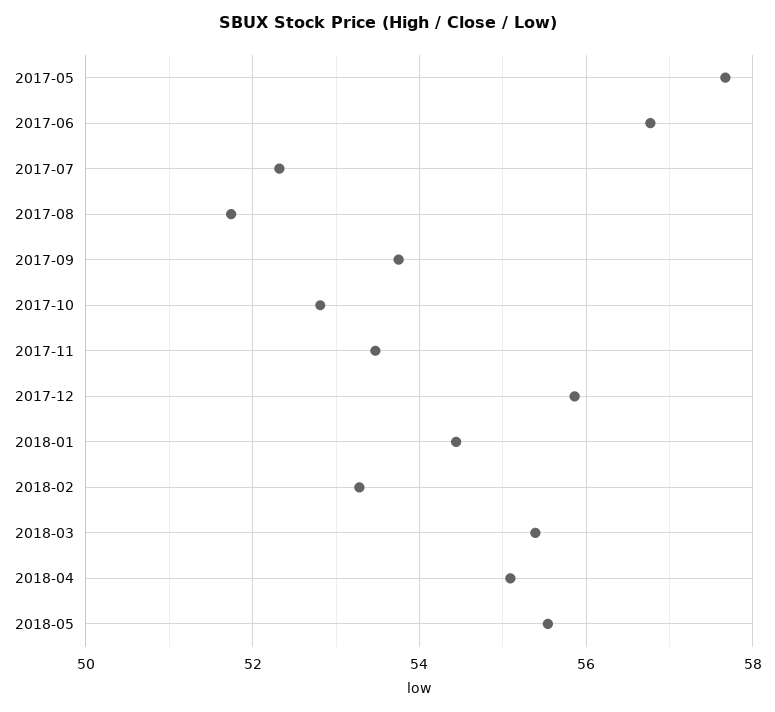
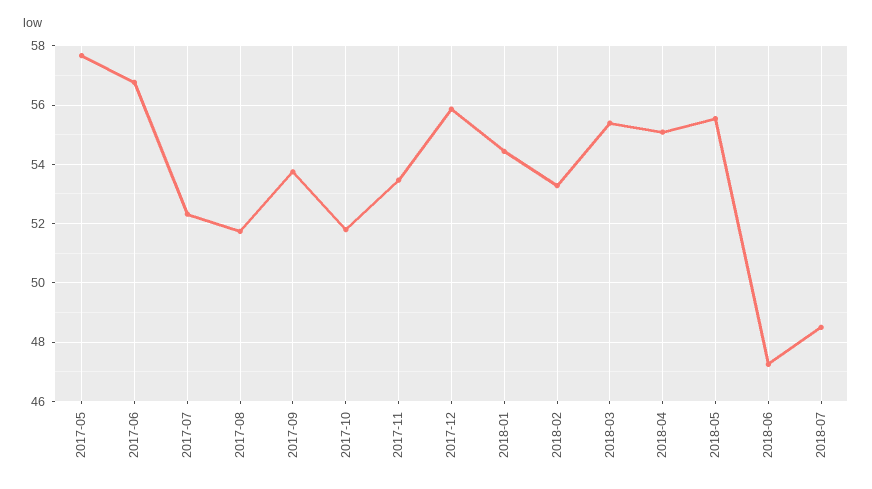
2017-10: 52.8 -> 51.75
2018-06: none -> 47.25
2018-07: none -> 48.5

